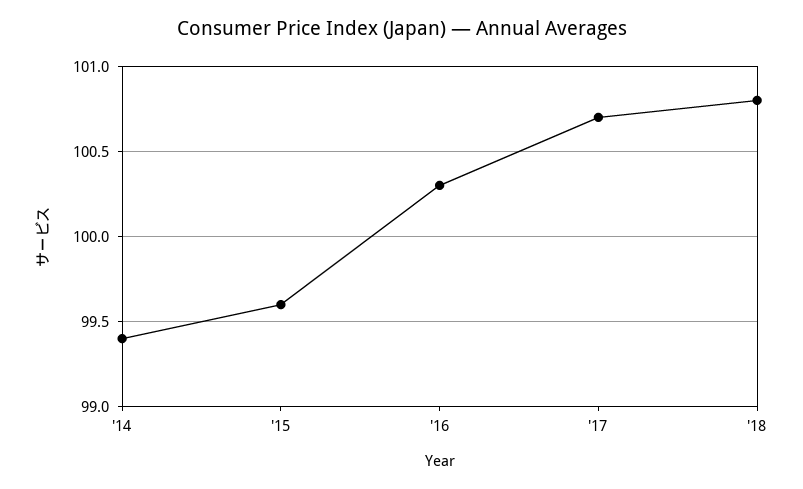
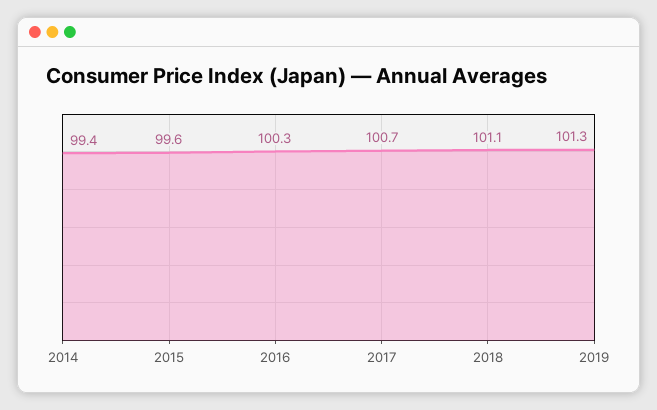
'18: 100.8 -> 101.1
2019: none -> 101.3

